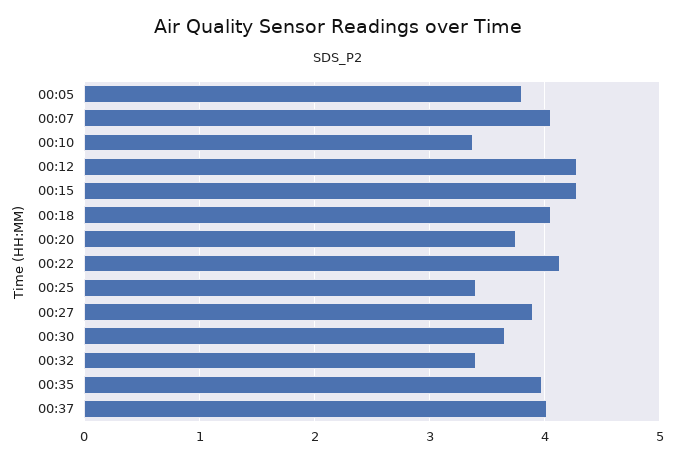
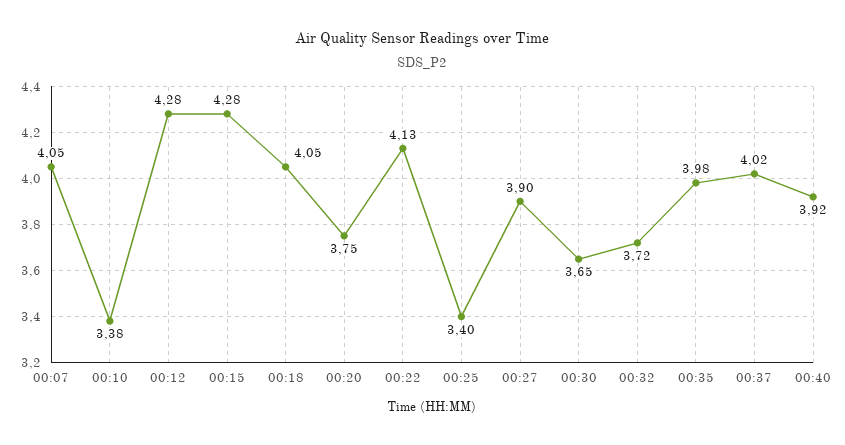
00:05: 3.8 -> none
00:32: 3.4 -> 3.72
00:40: none -> 3.92

